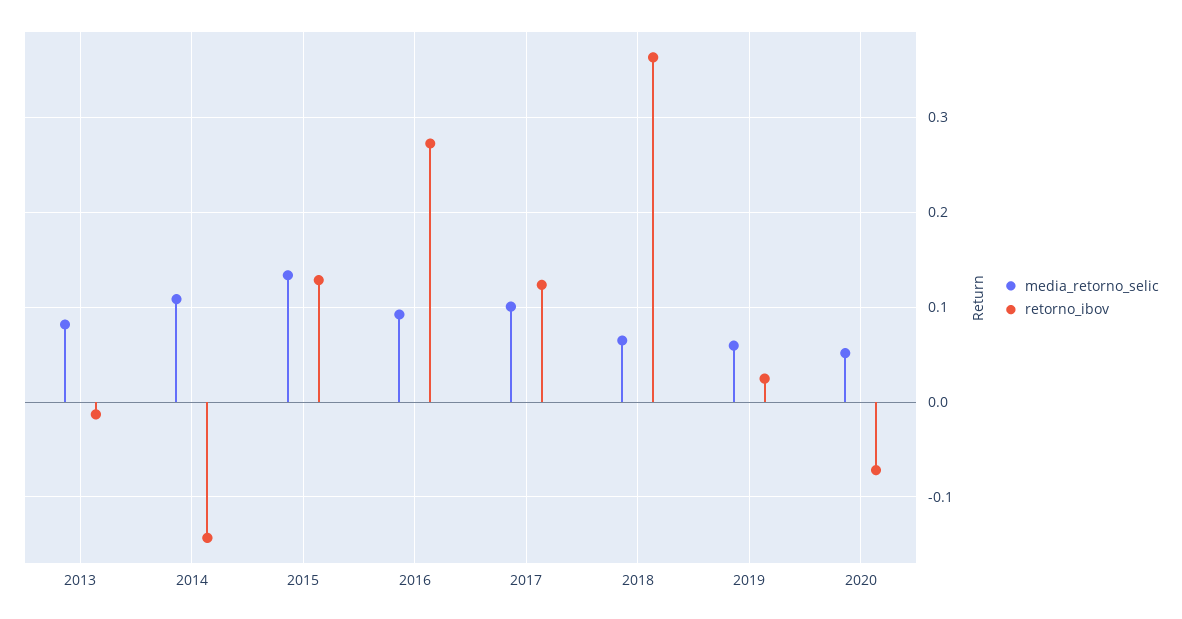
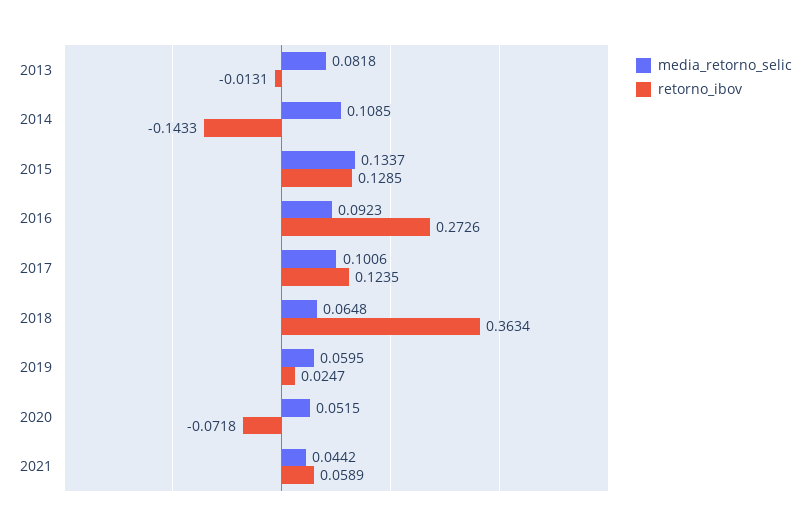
media_retorno_selic, 2021: none -> 0.0442
retorno_ibov, 2021: none -> 0.0589

